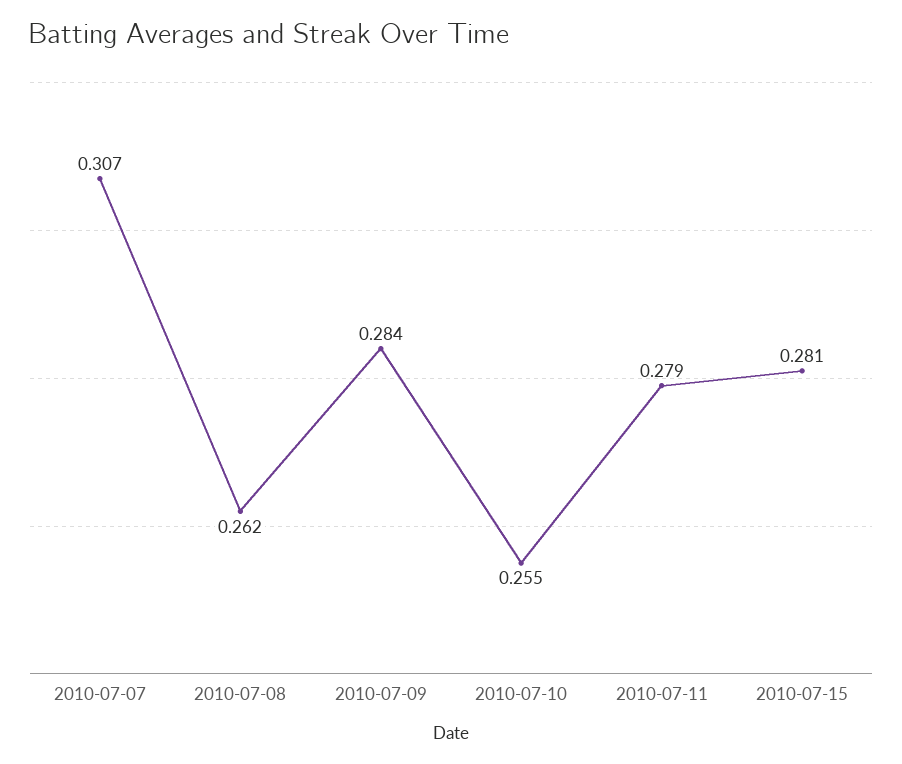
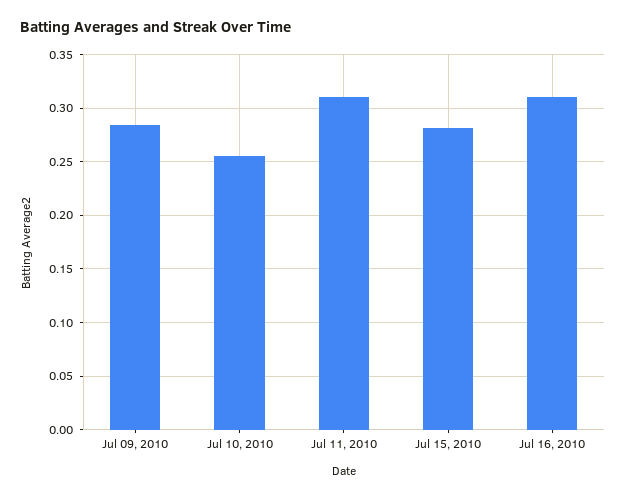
2010-07-07: 0.307 -> none
2010-07-08: 0.262 -> none
2010-07-11: 0.279 -> 0.31
Jul 16, 2010: none -> 0.31

